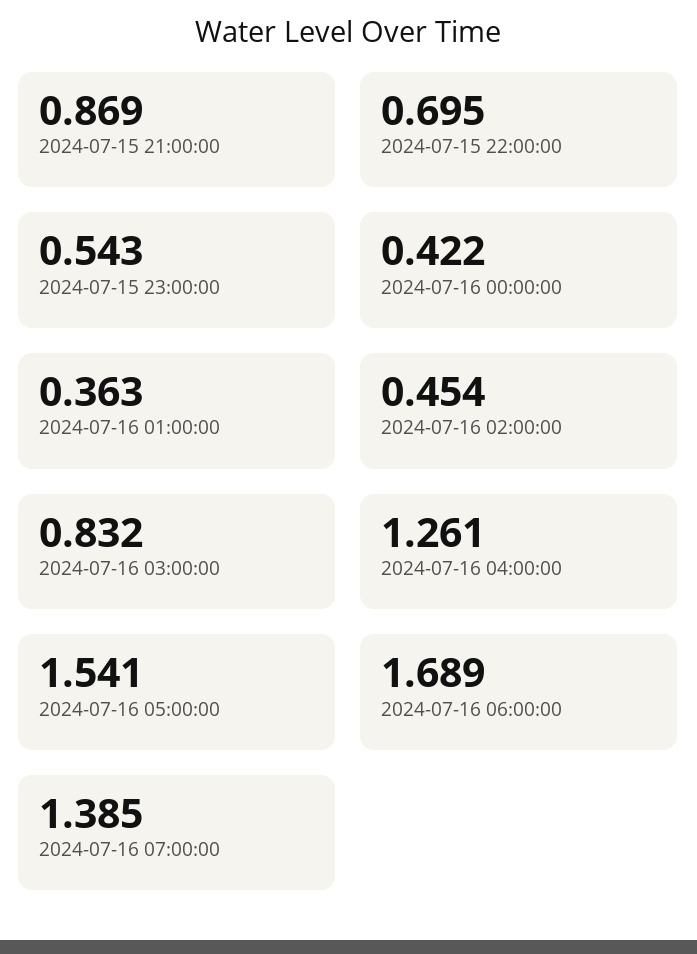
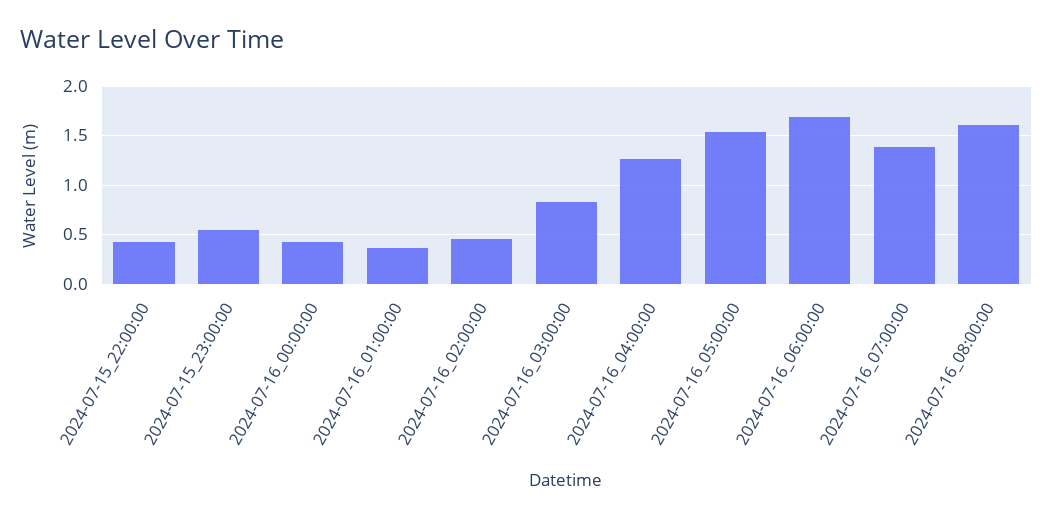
2024-07-15 21:00:00: 0.869 -> none
2024-07-15 22:00:00: 0.695 -> 0.4
2024-07-16_08:00:00: none -> 1.6

